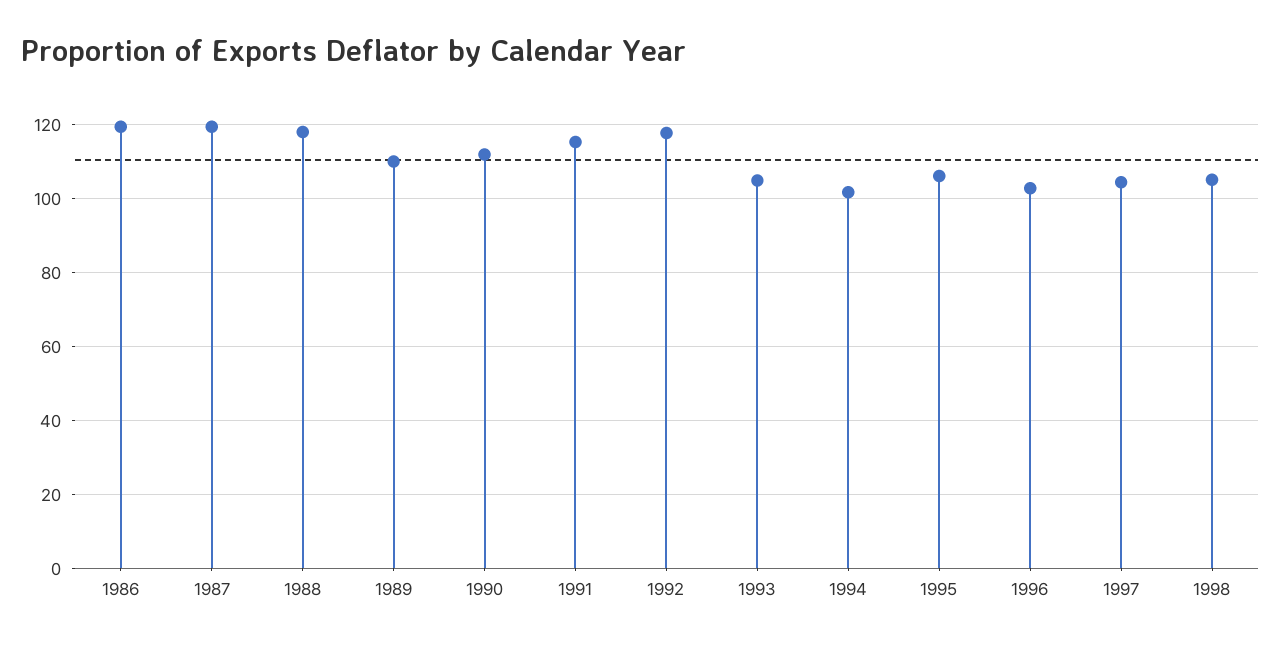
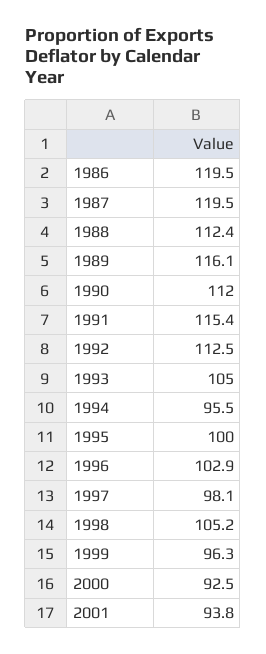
1988: 118 -> 112.4
1989: 110 -> 116.1
1992: 118 -> 112.5
1994: 102 -> 95.5
1995: 106 -> 100
1997: 104 -> 98.1
1999: none -> 96.3
2000: none -> 92.5
2001: none -> 93.8

